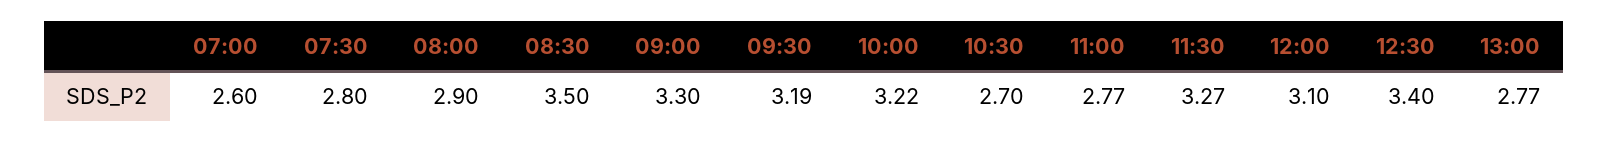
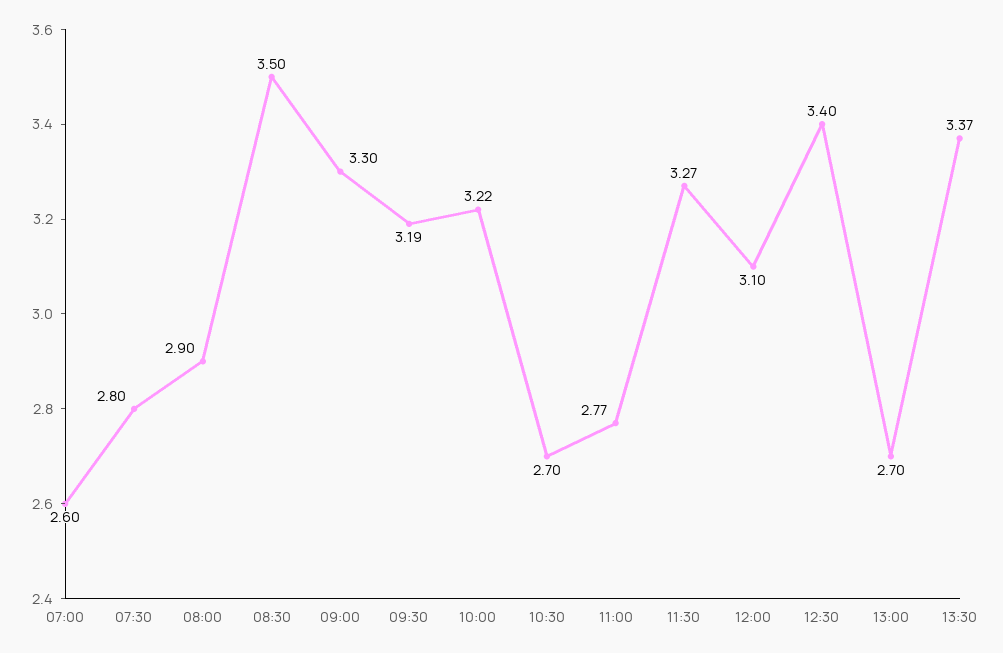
13:00: 2.77 -> 2.7
13:30: none -> 3.37

